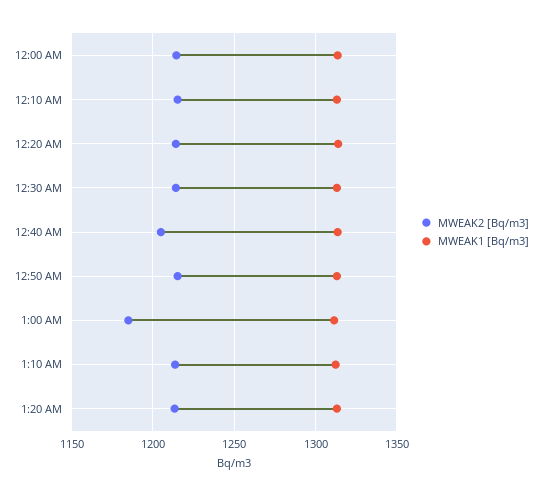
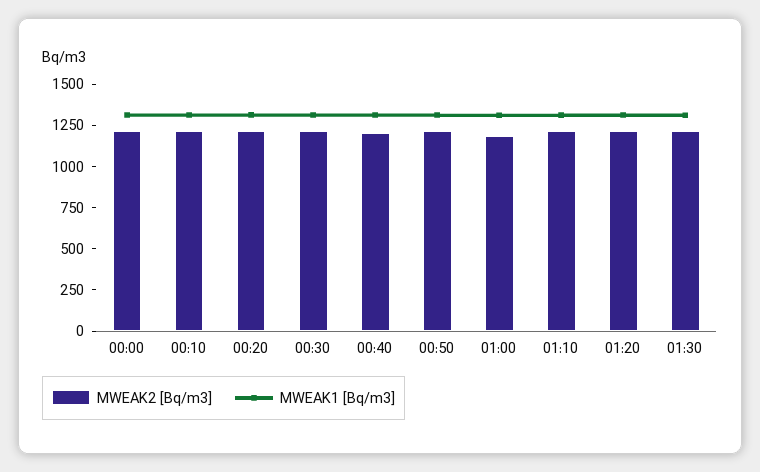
MWEAK2 [Bq/m3], 01:30: none -> 1200
MWEAK1 [Bq/m3], 01:30: none -> 1300

